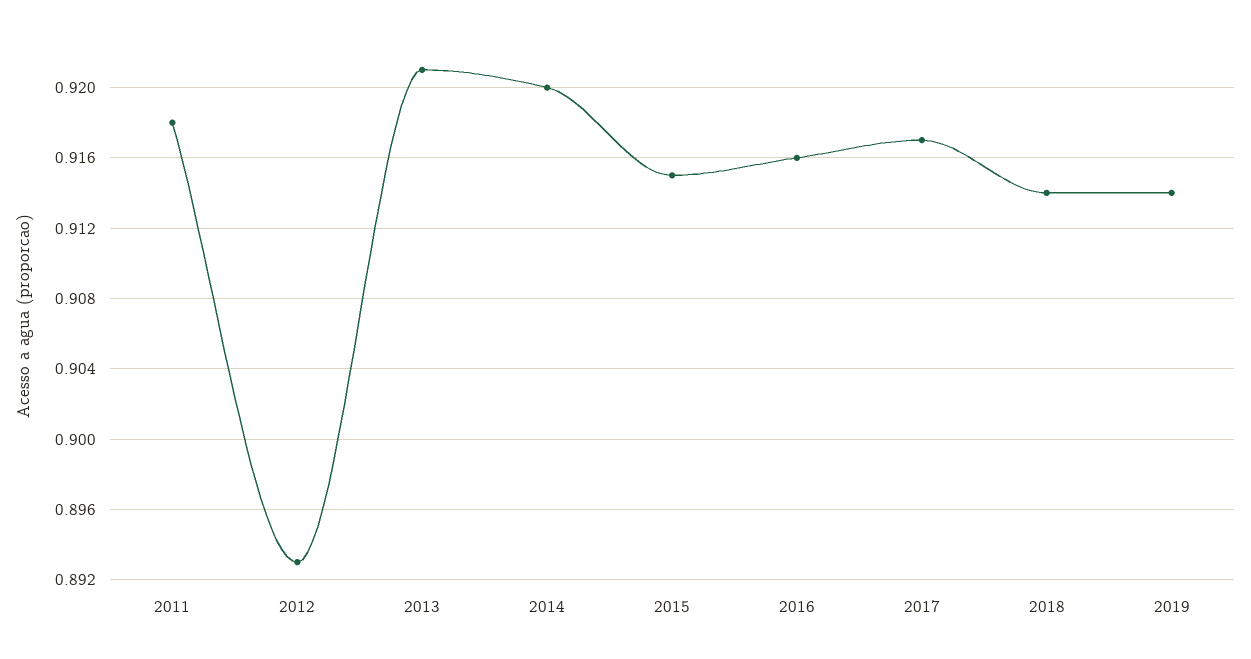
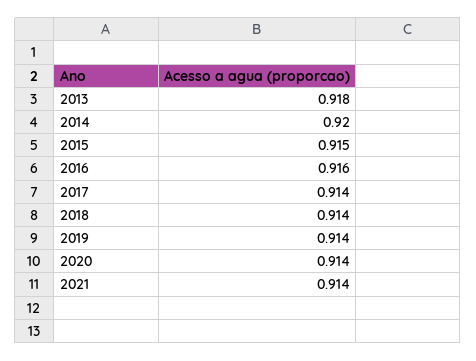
2011: 0.918 -> none
2012: 0.893 -> none
2013: 0.921 -> 0.918
2017: 0.917 -> 0.914
2020: none -> 0.914
2021: none -> 0.914

